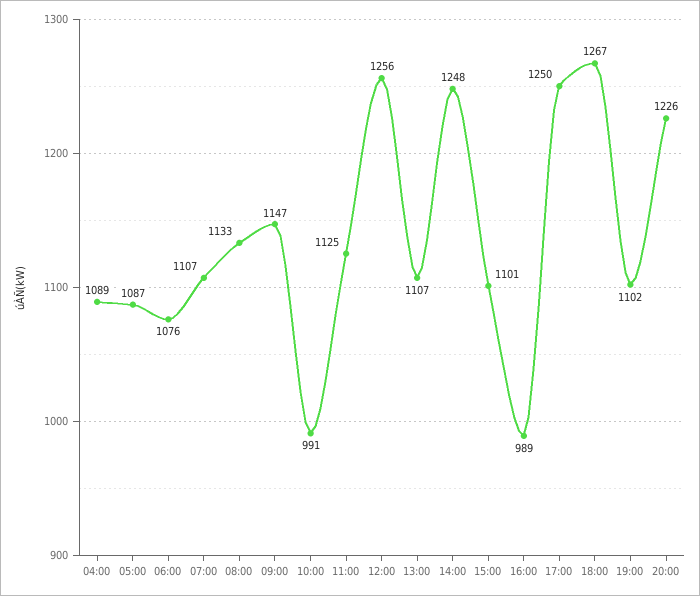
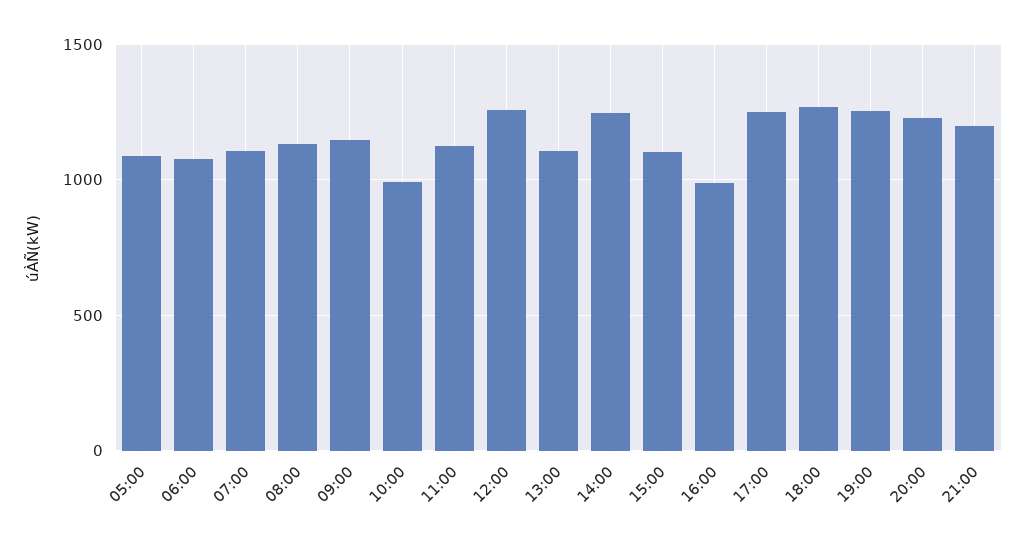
04:00: 1089 -> none
19:00: 1102 -> 1250
21:00: none -> 1200

